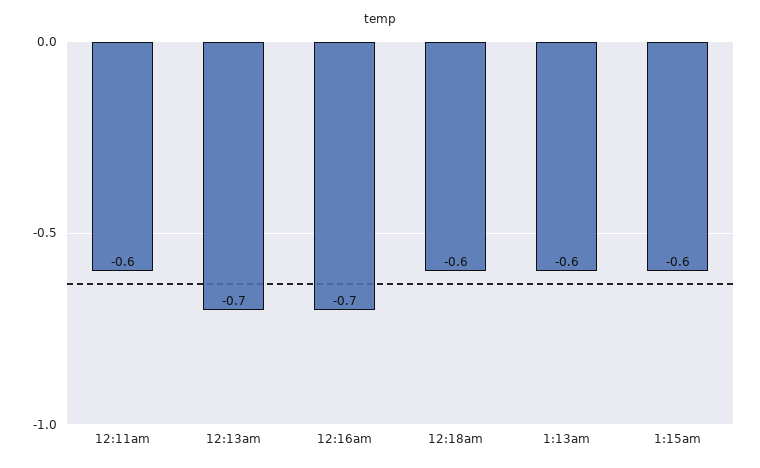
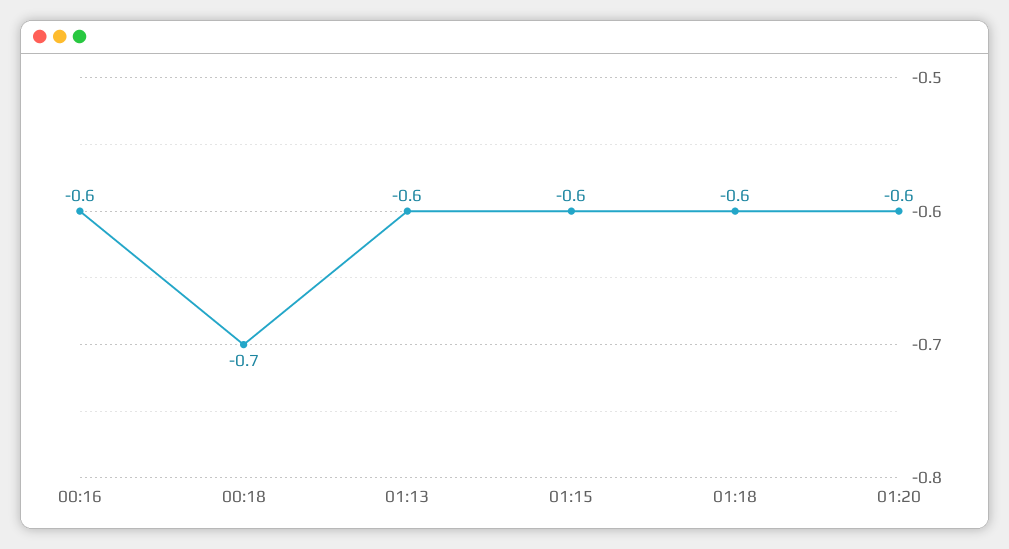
12:11am: -0.6 -> none
12:13am: -0.7 -> none
12:16am: -0.7 -> -0.6
12:18am: -0.6 -> -0.7
01:18: none -> -0.6
01:20: none -> -0.6

